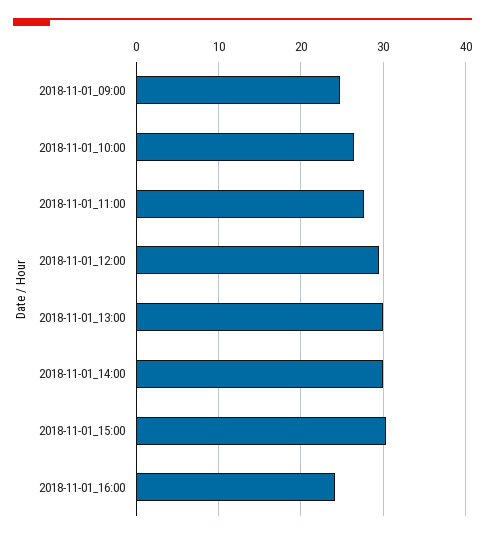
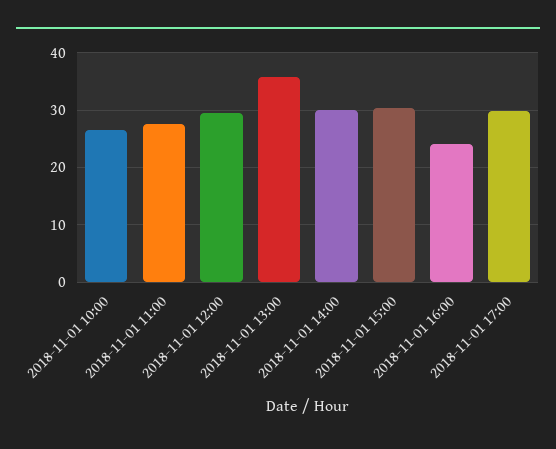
2018-11-01_09:00: 25 -> none
2018-11-01_13:00: 30 -> 36
2018-11-01 17:00: none -> 30

